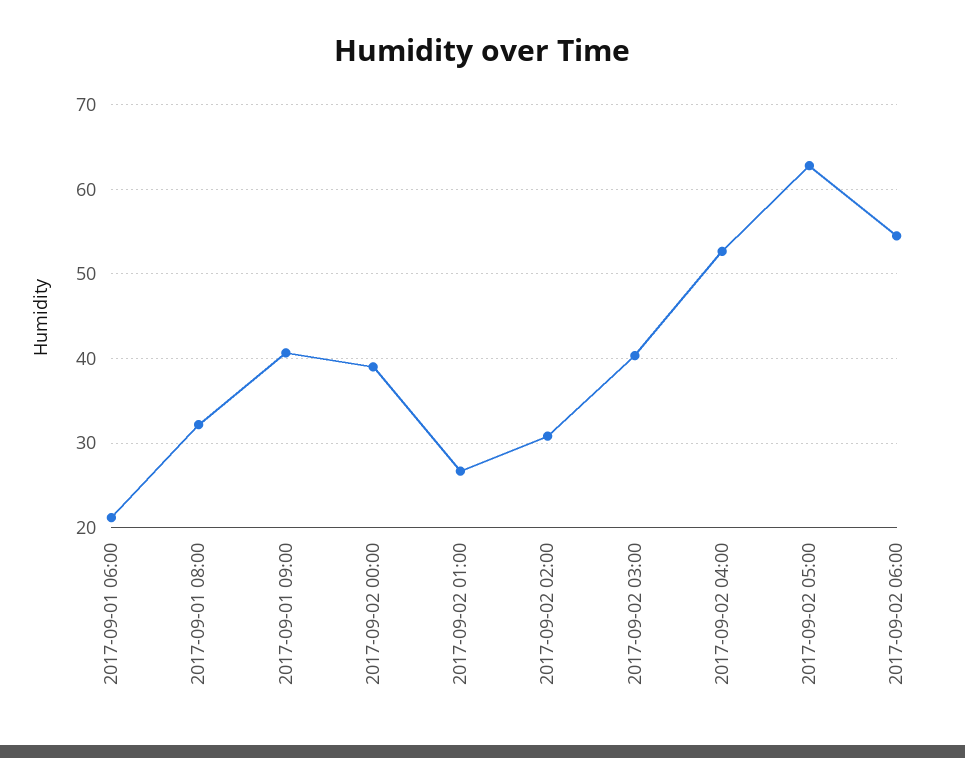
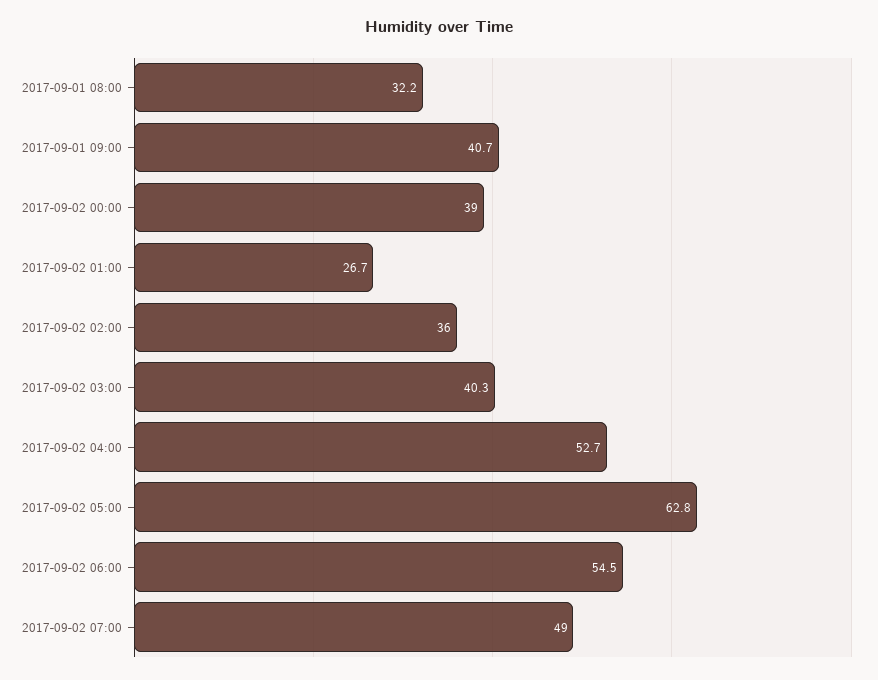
2017-09-01 06:00: 21 -> none
2017-09-02 02:00: 31 -> 36
2017-09-02 07:00: none -> 49

